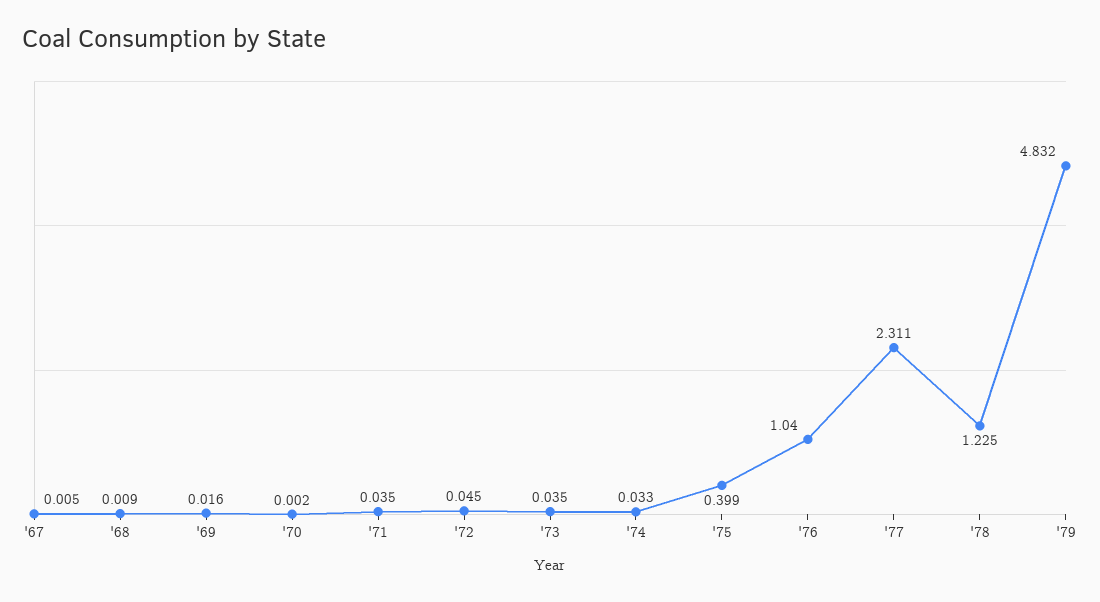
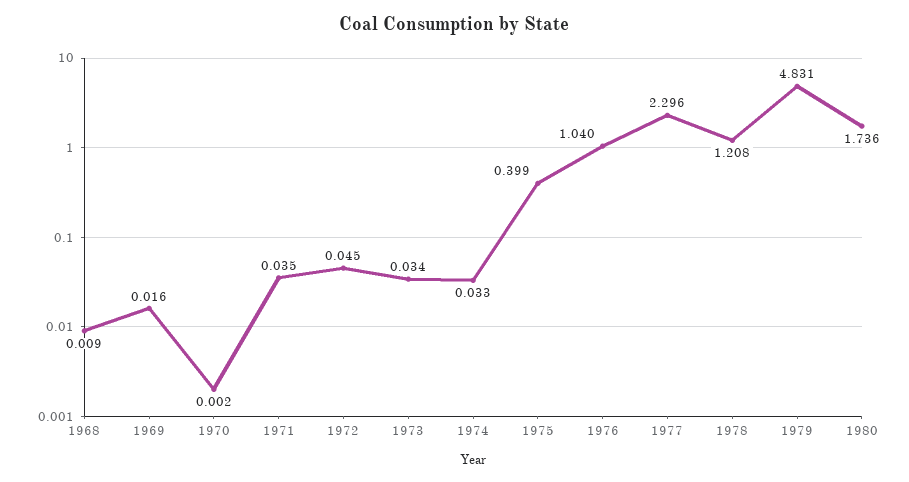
'67: 0.005 -> none
'73: 0.035 -> 0.034
'77: 2.311 -> 2.296
'78: 1.225 -> 1.208
'79: 4.832 -> 4.831
1980: none -> 1.736

